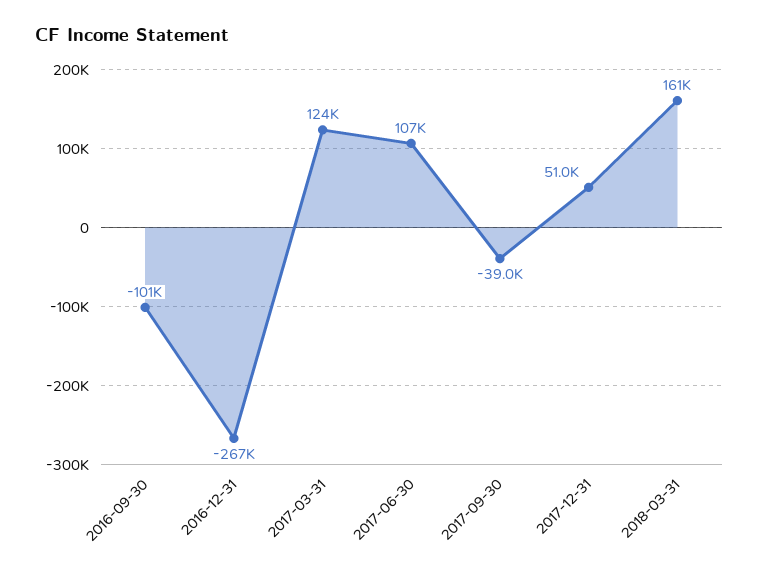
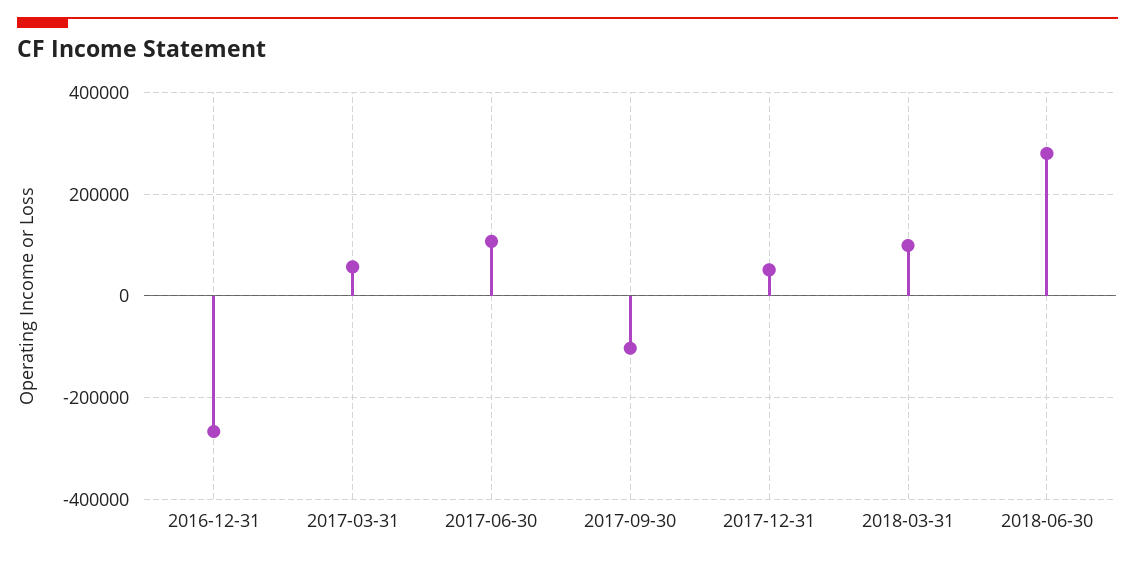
2016-09-30: -101000 -> none
2017-03-31: 124000 -> 60000
2017-09-30: -39000 -> -100000
2018-03-31: 161000 -> 100000
2018-06-30: none -> 280000

